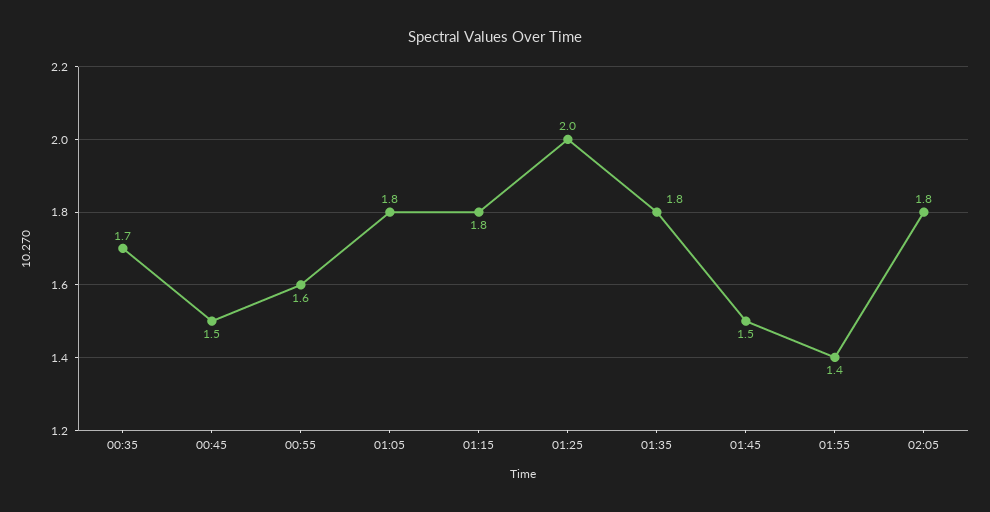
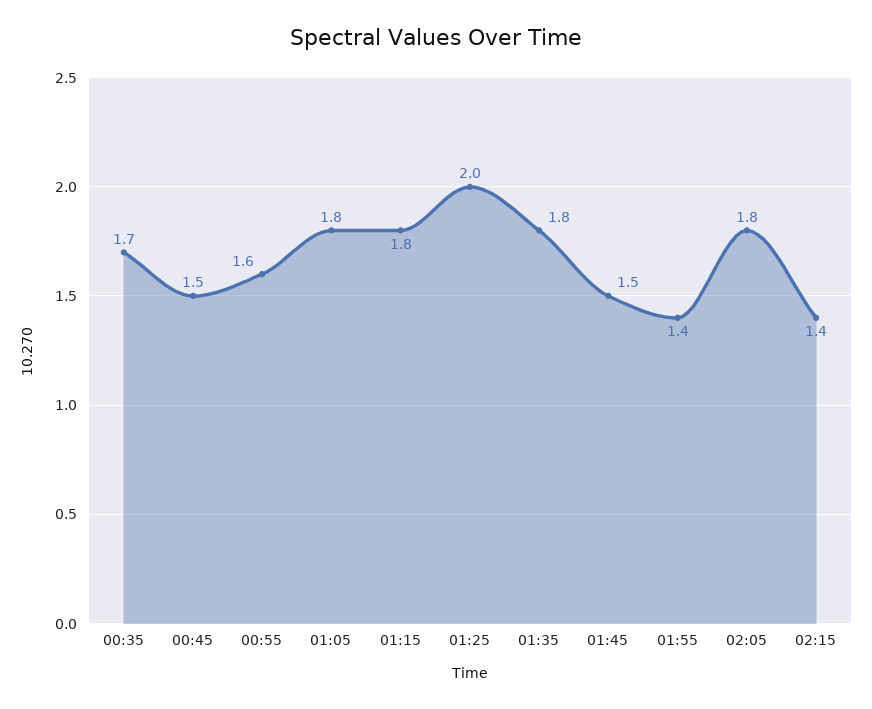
02:15: none -> 1.4

